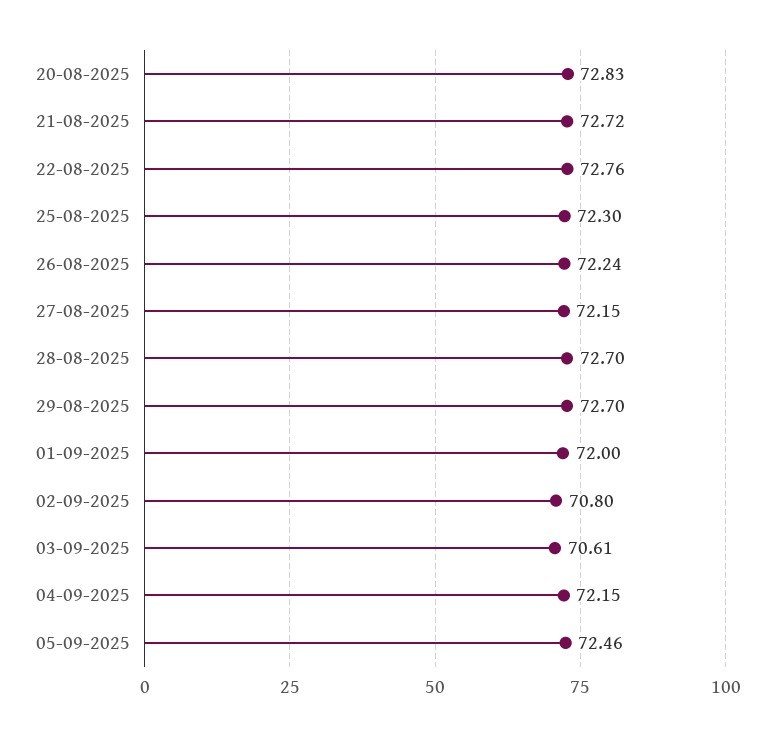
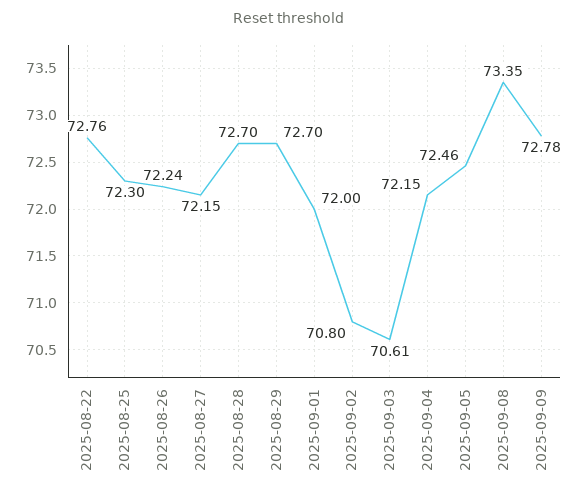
20-08-2025: 72.83 -> none
21-08-2025: 72.72 -> none
2025-09-08: none -> 73.35
2025-09-09: none -> 72.78

